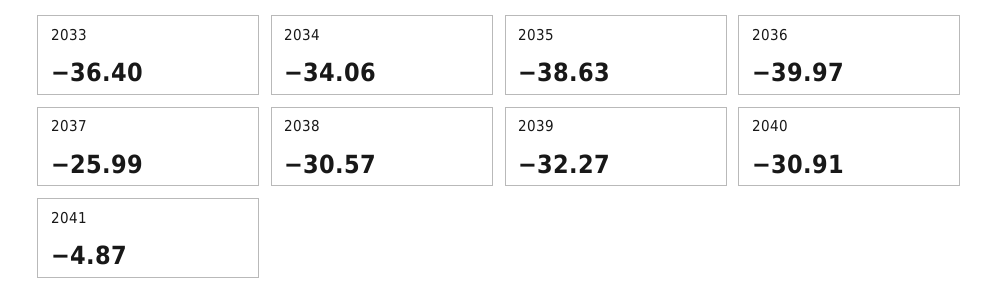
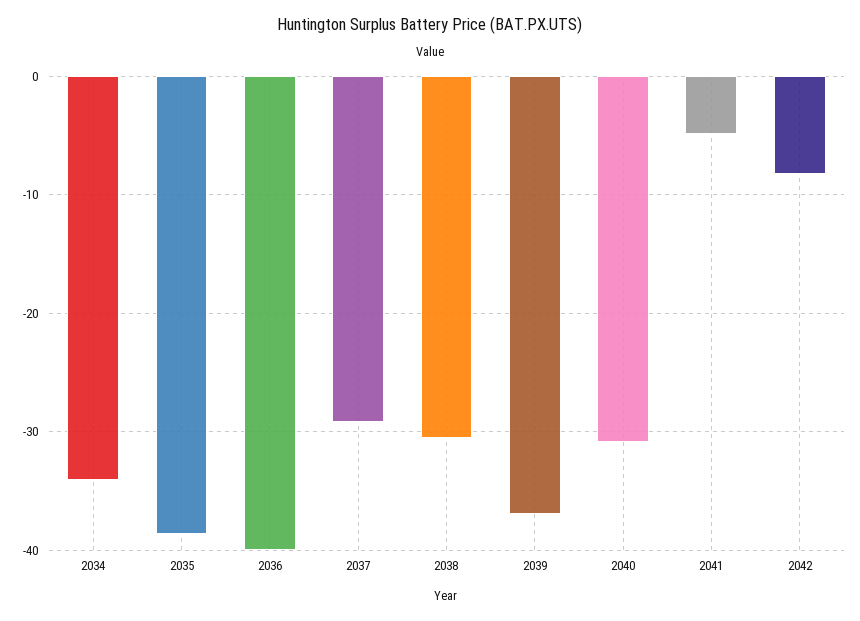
2033: -36.4 -> none
2037: -25.99 -> -29
2039: -32.27 -> -37
2042: none -> -8

